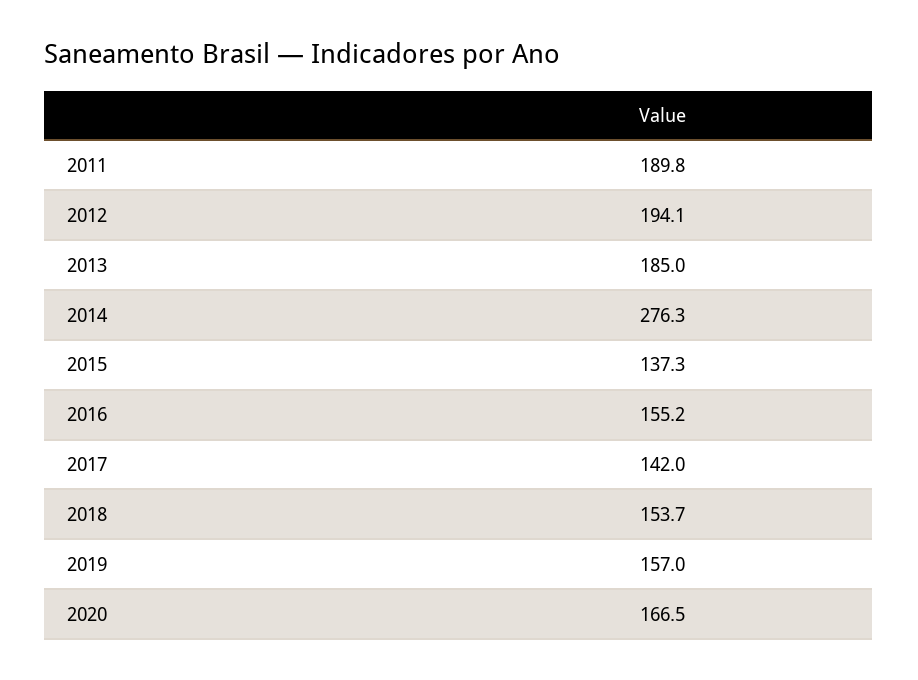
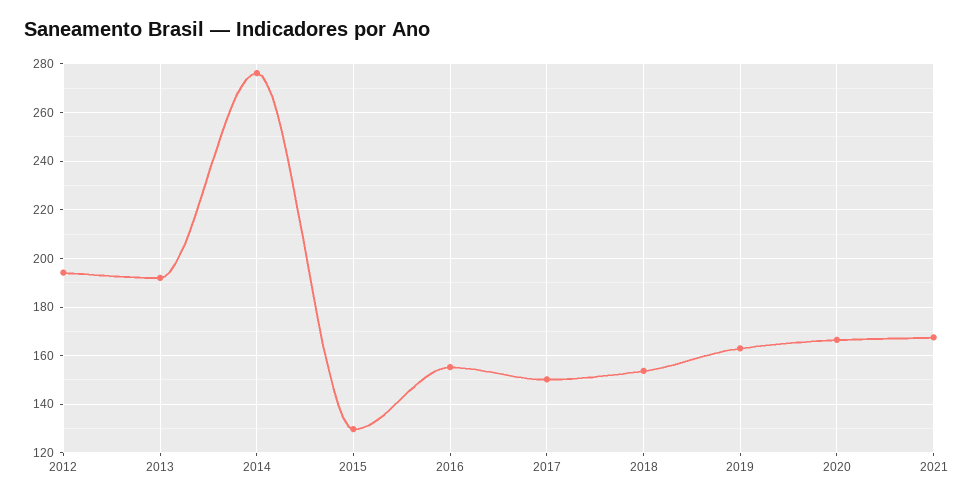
2011: 189.8 -> none
2013: 185 -> 192.5
2015: 137.3 -> 130
2017: 142 -> 150
2019: 157 -> 162.5
2021: none -> 167.5

